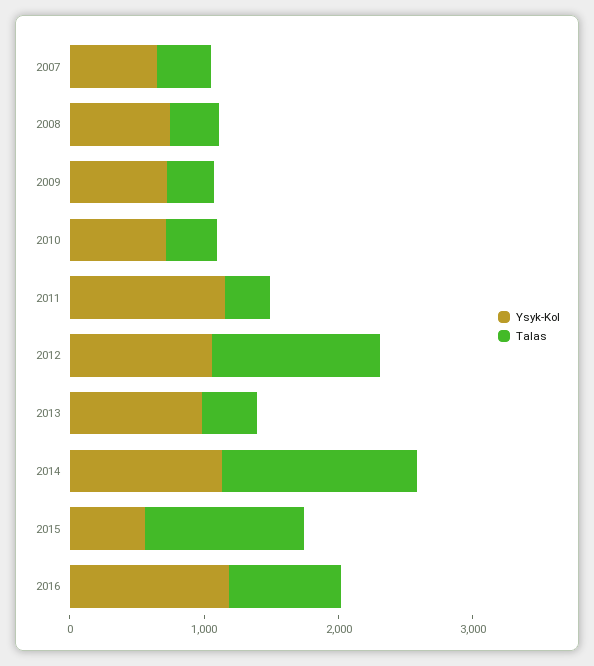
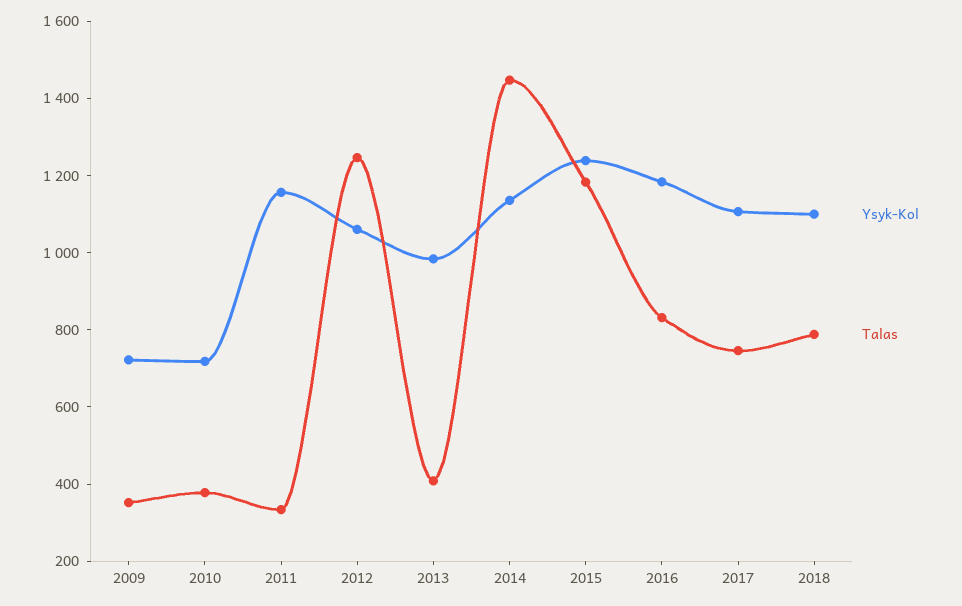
Ysyk-Kol, 2007: 600 -> none
Talas, 2007: 400 -> none
Ysyk-Kol, 2008: 800 -> none
Talas, 2008: 400 -> none
Ysyk-Kol, 2015: 600 -> 1250
Ysyk-Kol, 2017: none -> 1100
Talas, 2017: none -> 750
Ysyk-Kol, 2018: none -> 1100
Talas, 2018: none -> 800

